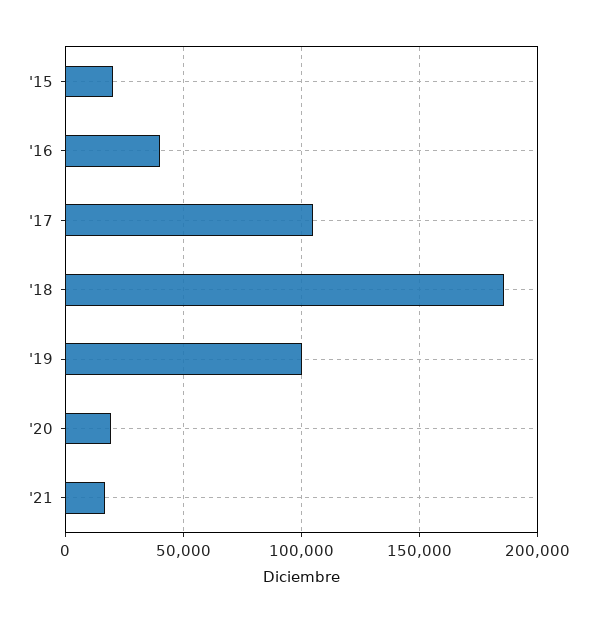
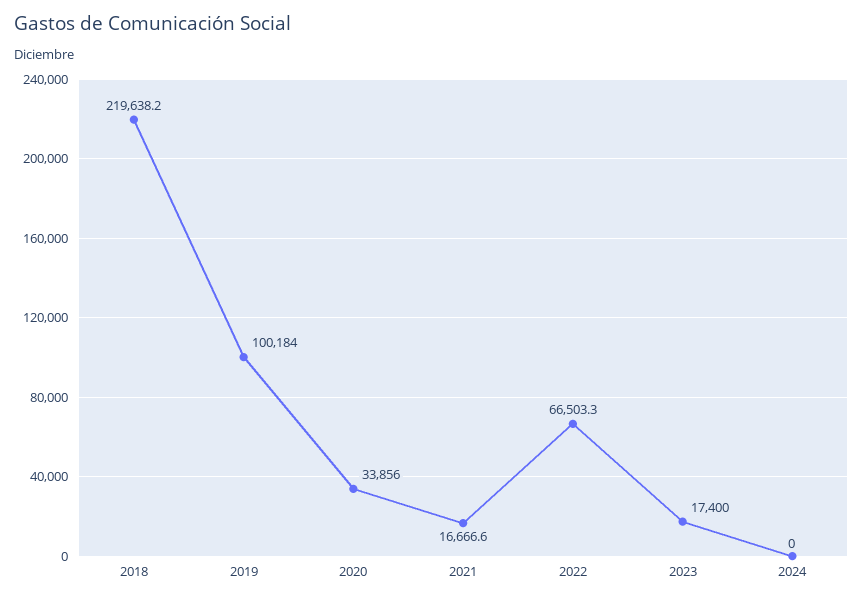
'15: 20000 -> none
'16: 40000 -> none
'17: 105000 -> none
'18: 185000 -> 219638.2
'20: 20000 -> 33856
2022: none -> 66503.3
2023: none -> 17400
2024: none -> 0

